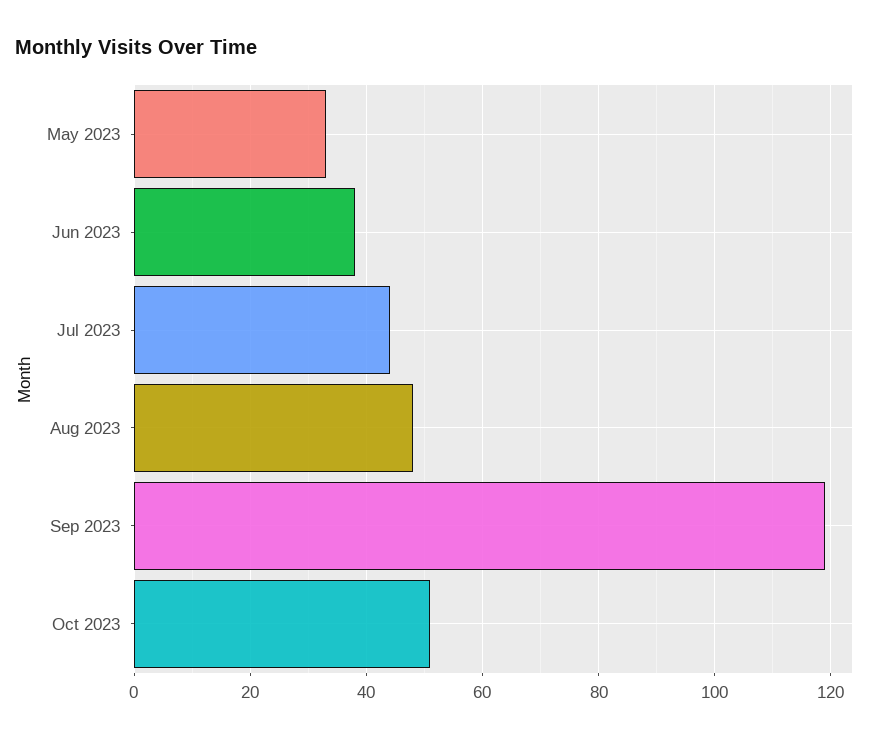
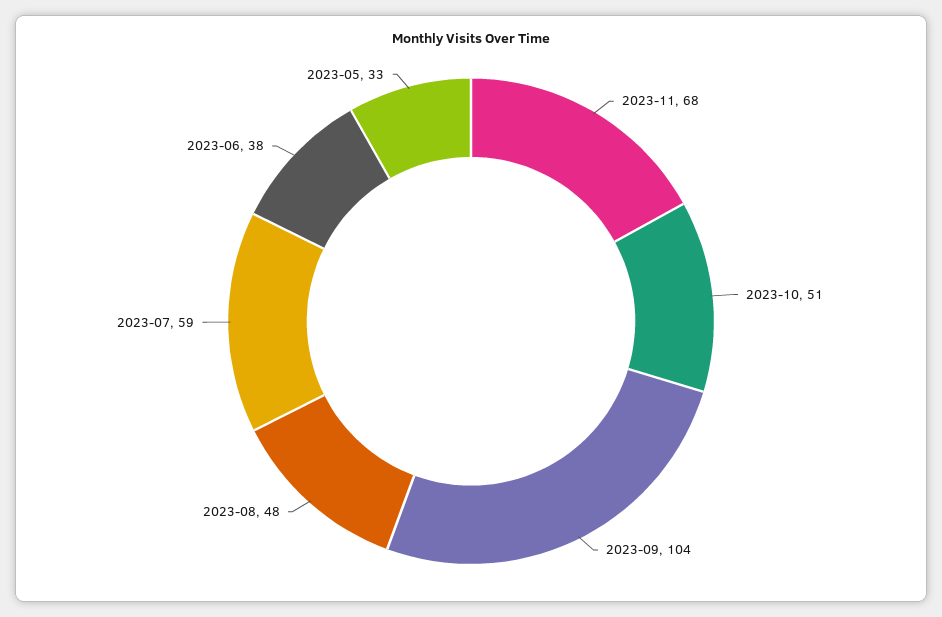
Jul 2023: 45 -> 59
Sep 2023: 120 -> 104
2023-11: none -> 68

